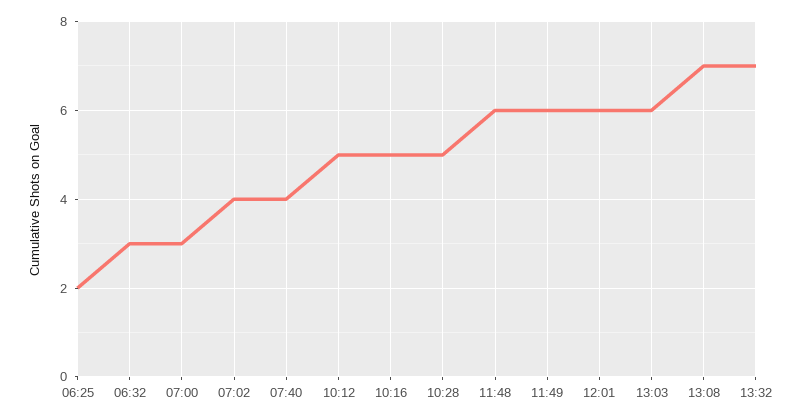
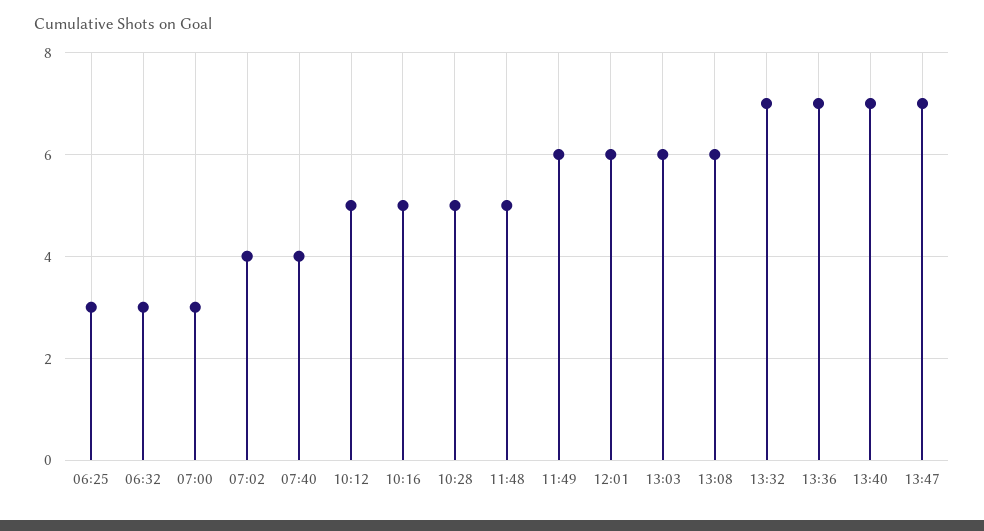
06:25: 2 -> 3
11:48: 6 -> 5
13:08: 7 -> 6
13:36: none -> 7
13:40: none -> 7
13:47: none -> 7

